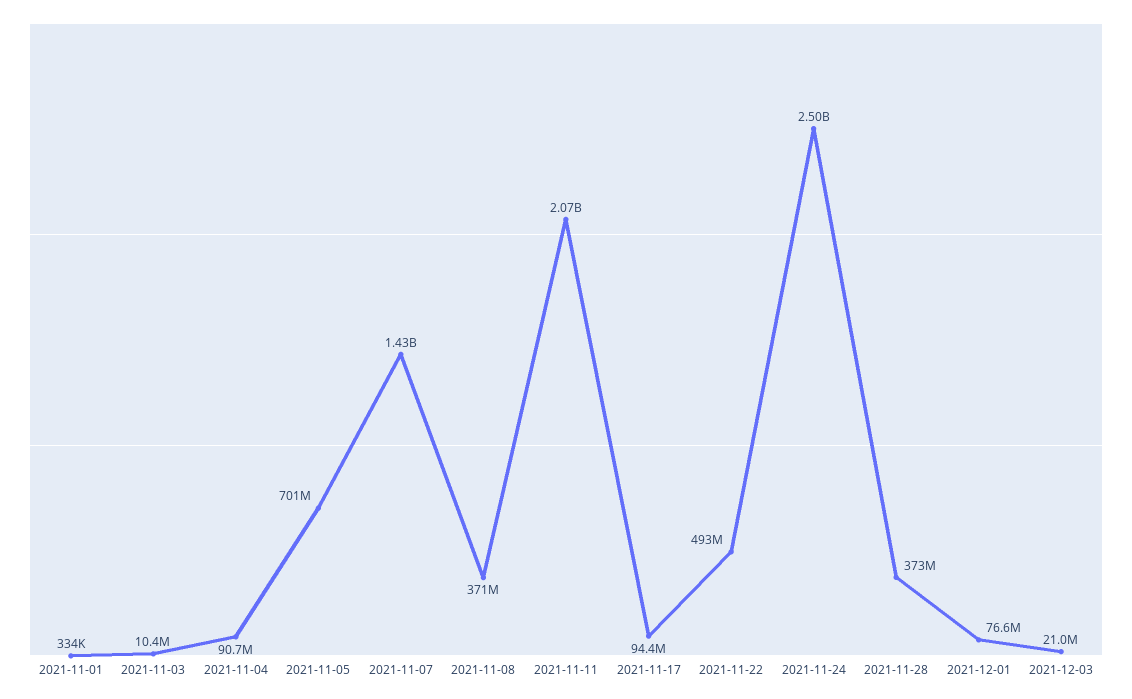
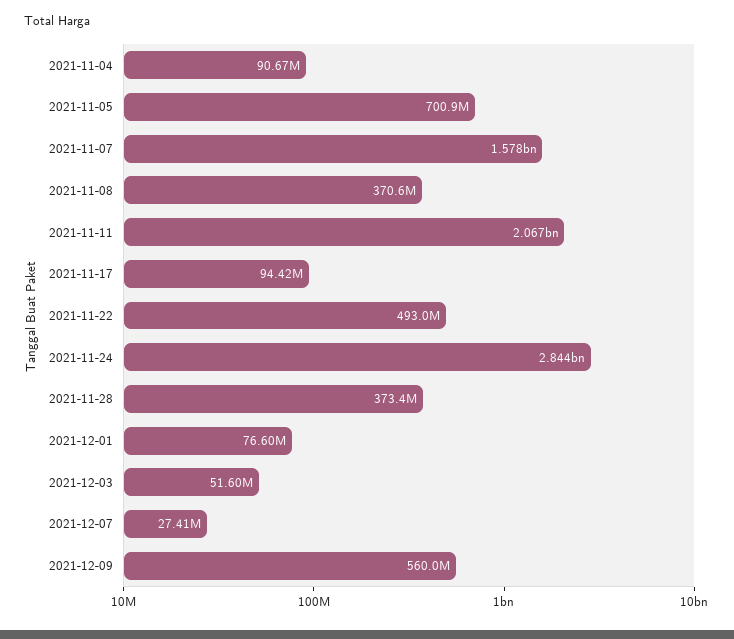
2021-11-01: 334000 -> none
2021-11-03: 10400000 -> none
2021-11-07: 1430000000 -> 1578000000
2021-11-24: 2500000000 -> 2844000000
2021-12-03: 21000000 -> 51600000
2021-12-07: none -> 27410000
2021-12-09: none -> 560000000

